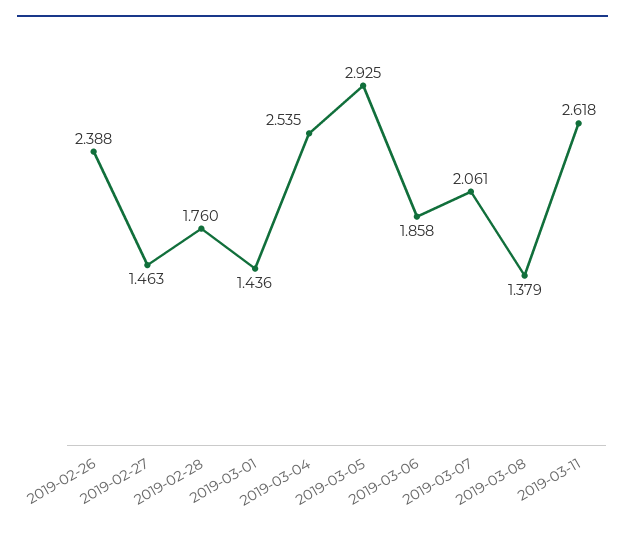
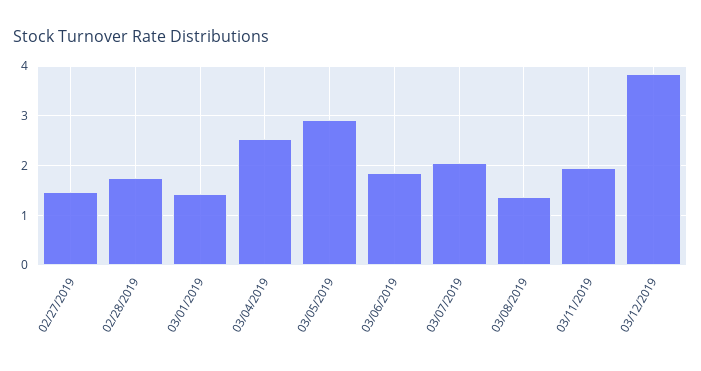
2019-02-26: 2.388 -> none
2019-03-11: 2.618 -> 2
03/12/2019: none -> 3.8

